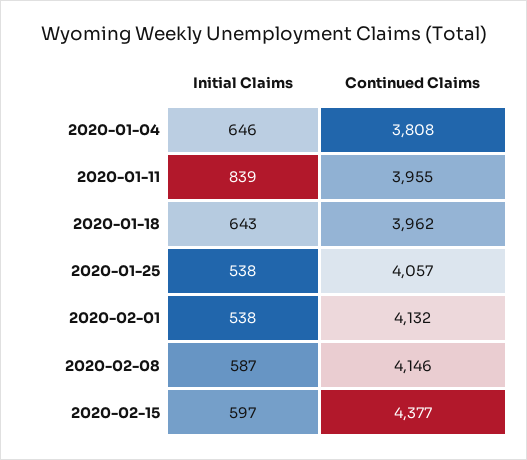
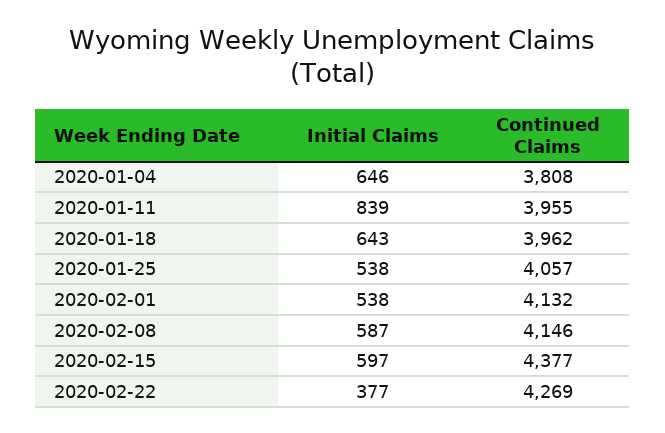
Initial Claims, 2020-02-22: none -> 377
Continued Claims, 2020-02-22: none -> 4269

